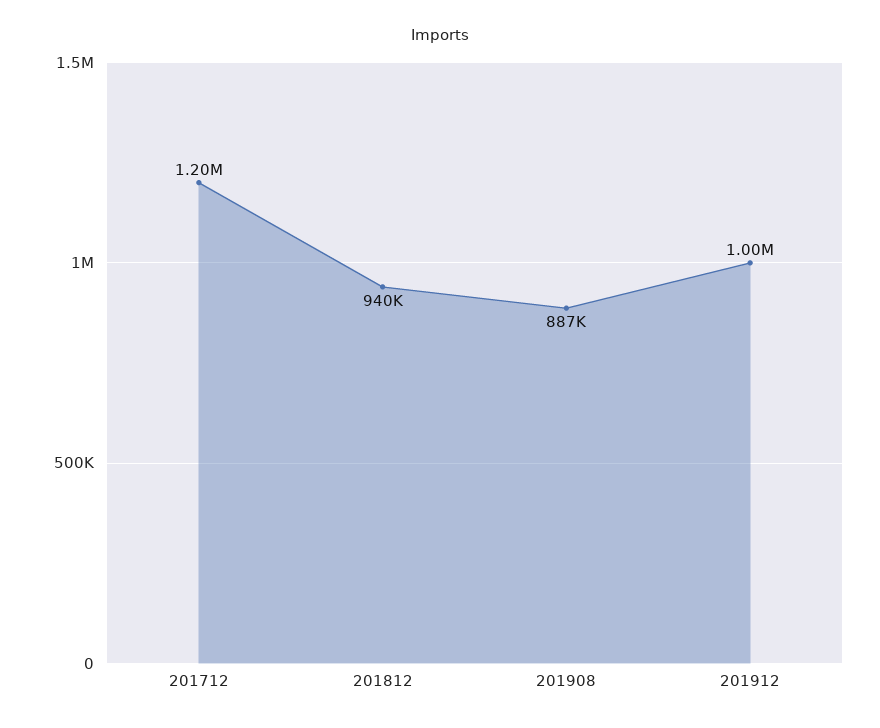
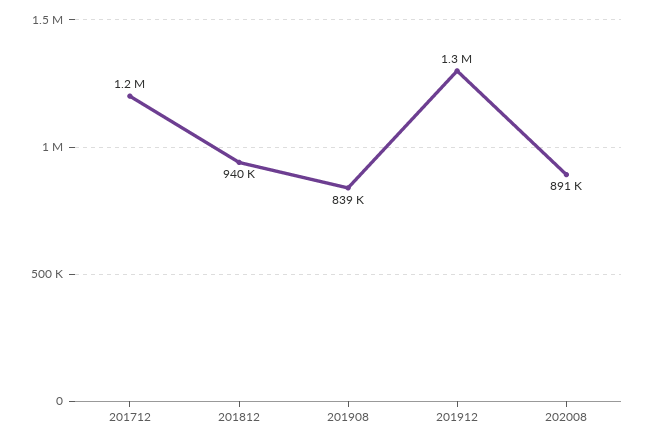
201908: 887000 -> 839000
201912: 1000000 -> 1300000
202008: none -> 891000

